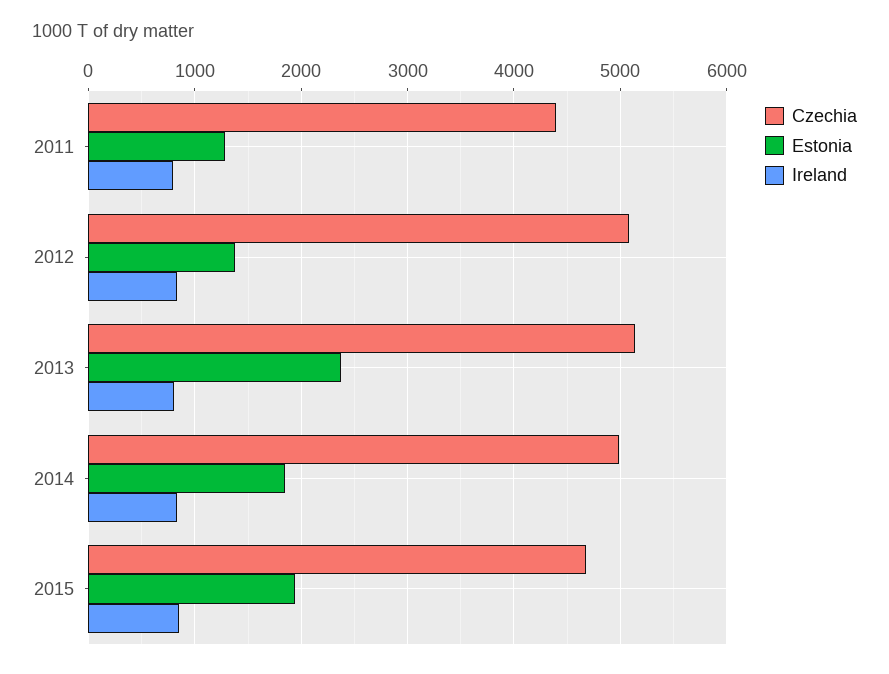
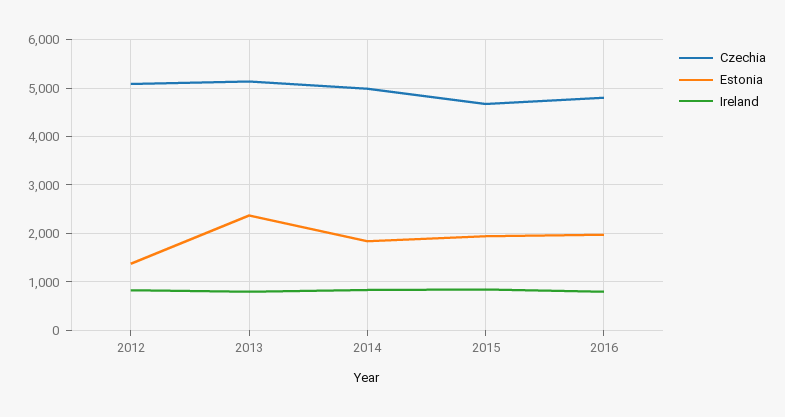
Czechia, 2011: 4400 -> none
Estonia, 2011: 1300 -> none
Ireland, 2011: 800 -> none
Czechia, 2016: none -> 4800
Estonia, 2016: none -> 2000
Ireland, 2016: none -> 800

